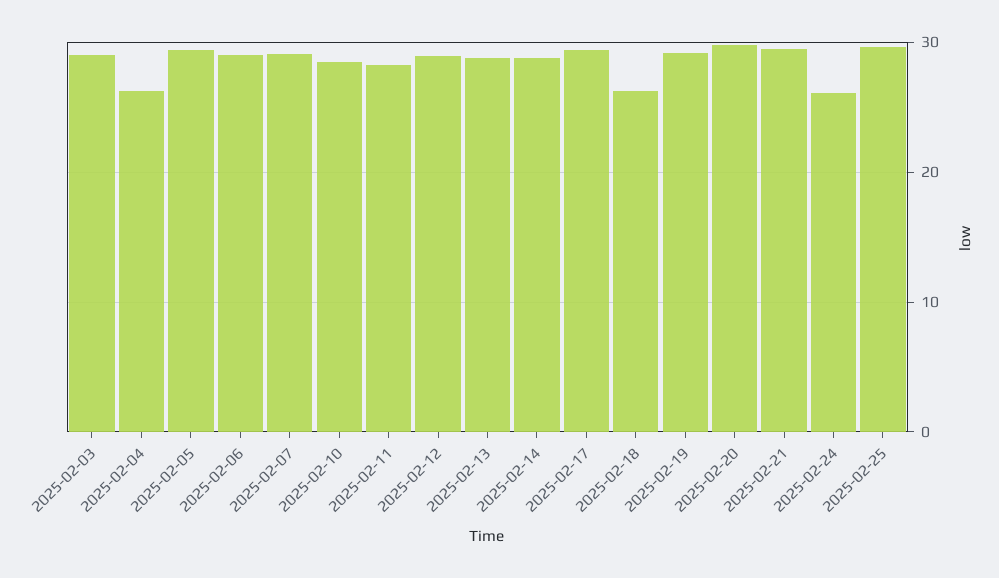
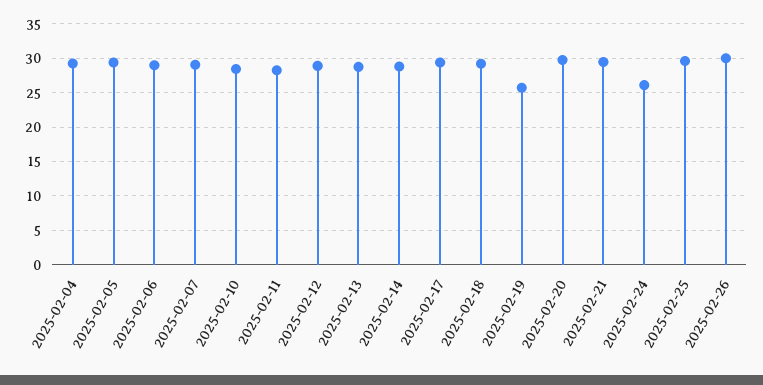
2025-02-03: 29 -> none
2025-02-04: 26 -> 29
2025-02-18: 26 -> 29
2025-02-19: 29 -> 26
2025-02-26: none -> 30

